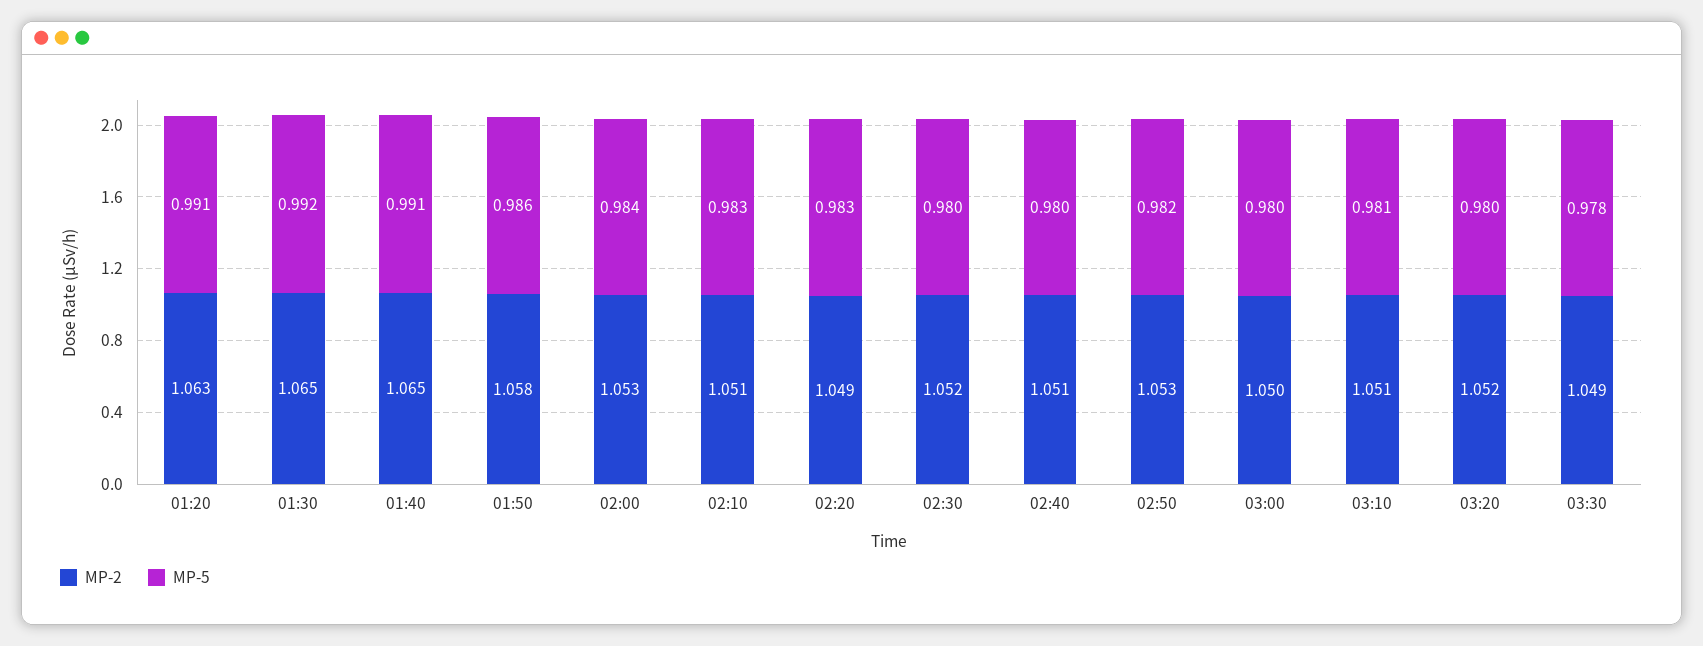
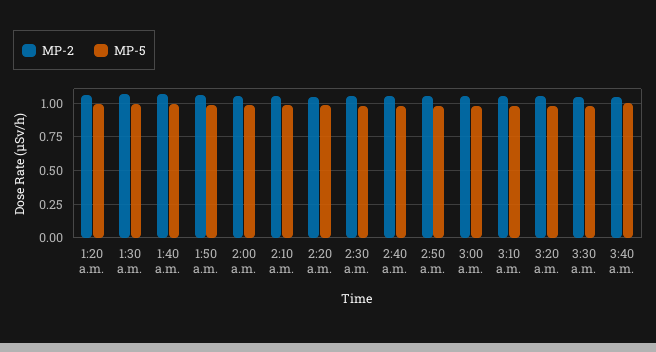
MP-2, 3:40 a.m.: none -> 1.05
MP-5, 3:40 a.m.: none -> 1

